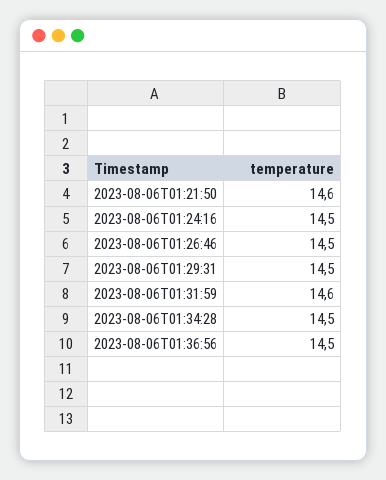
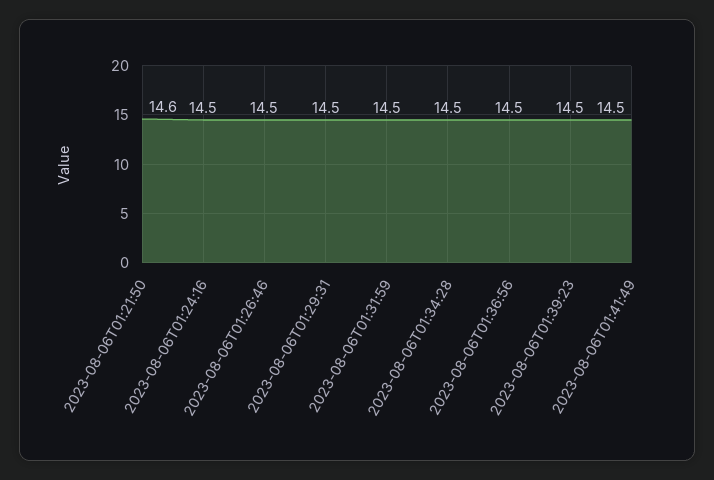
2023-08-06T01:31:59: 14.6 -> 14.5
2023-08-06T01:39:23: none -> 14.5
2023-08-06T01:41:49: none -> 14.5

